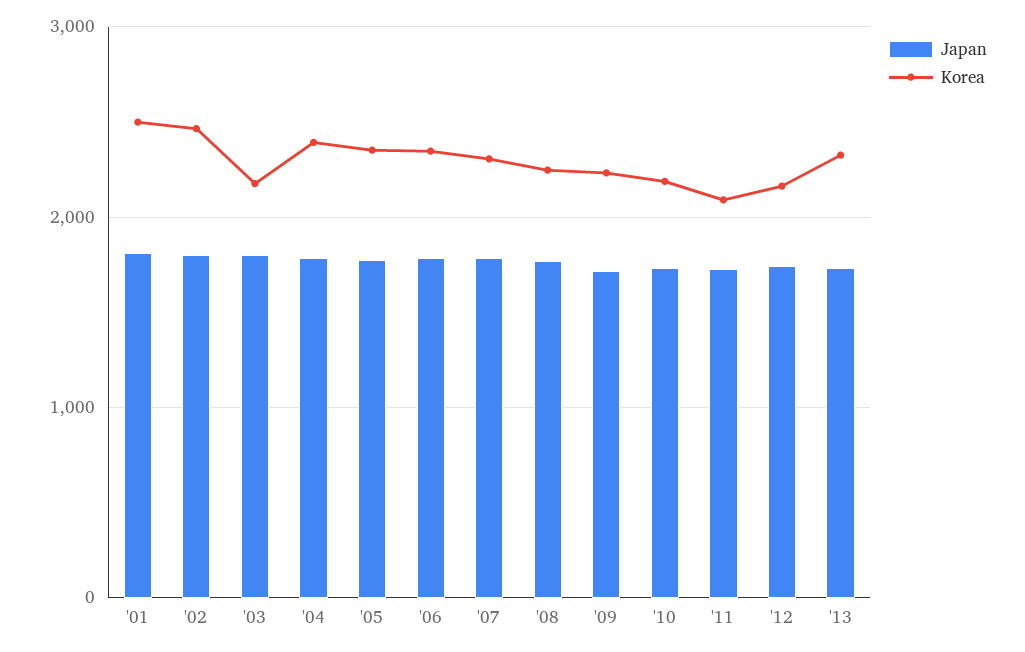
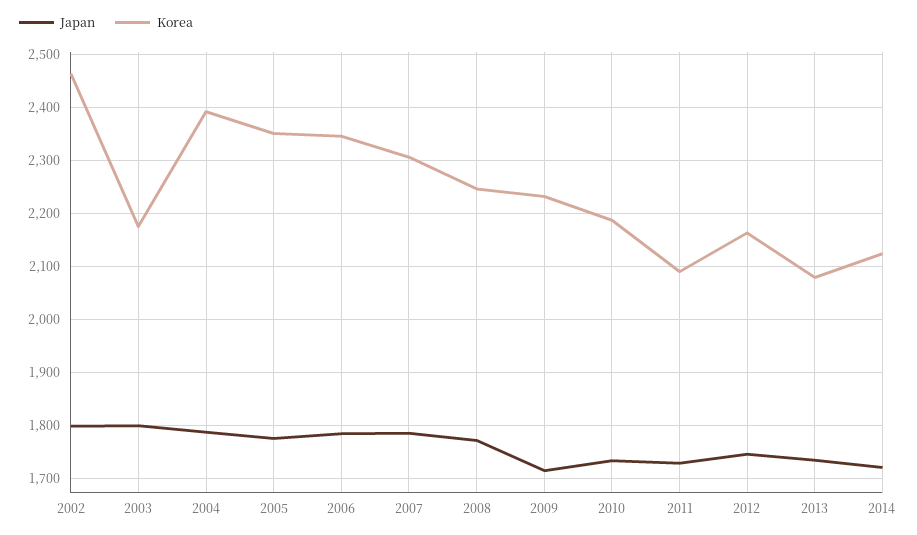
Japan, '01: 1800 -> none
Korea, '01: 2500 -> none
Korea, '13: 2300 -> 2080
Japan, 2014: none -> 1720
Korea, 2014: none -> 2120

